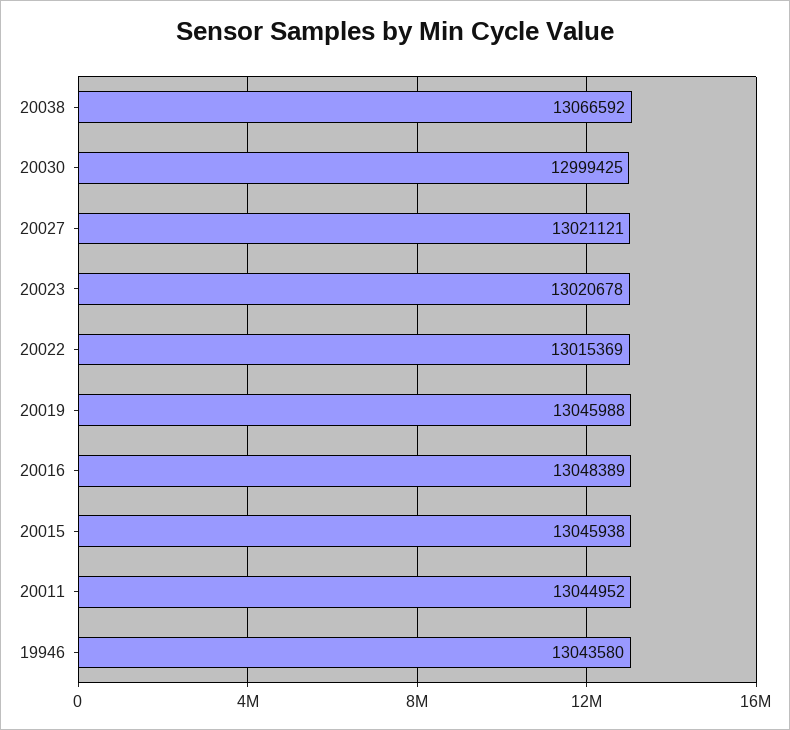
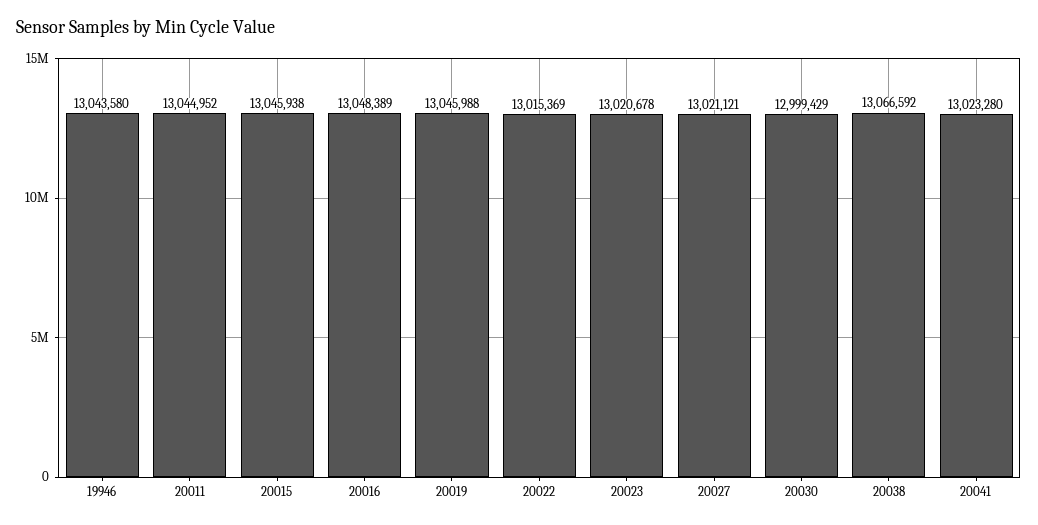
20030: 12999425 -> 12999429
20041: none -> 13023280

